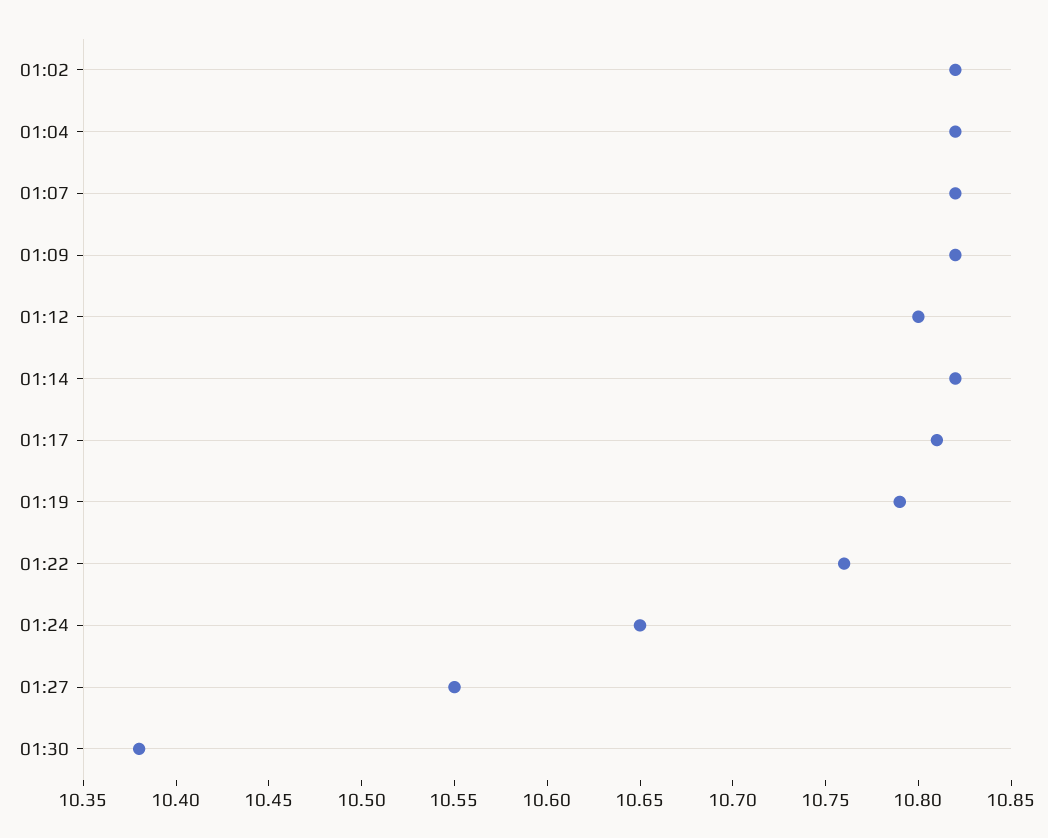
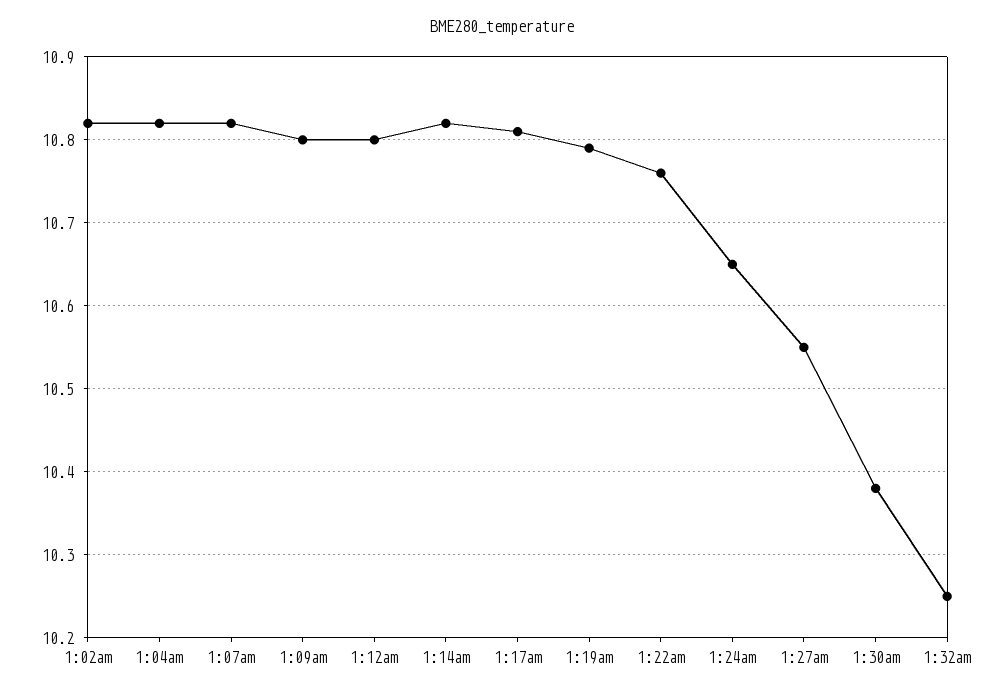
01:09: 10.82 -> 10.8
1:32am: none -> 10.25

